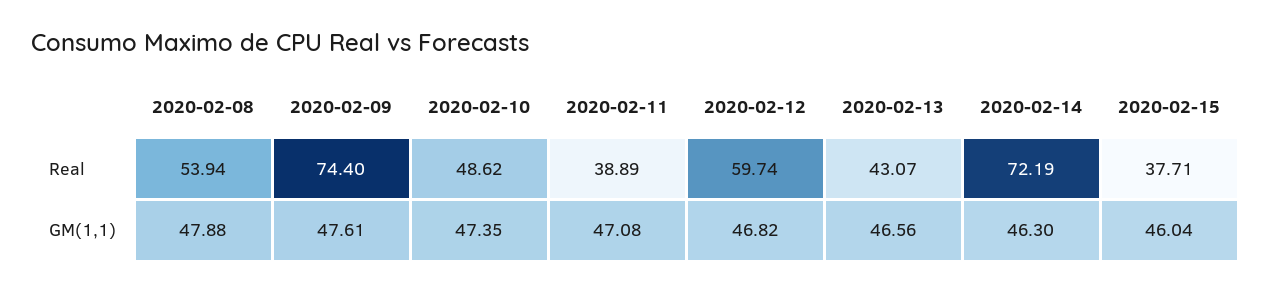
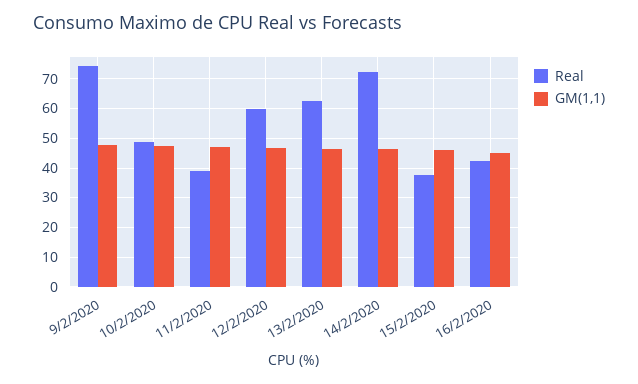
Real, 2020-02-08: 53.94 -> none
Real, 2020-02-13: 43.07 -> 62.5
GM(1,1), 2020-02-08: 47.88 -> none
Real, 16/2/2020: none -> 42.5
GM(1,1), 16/2/2020: none -> 45

